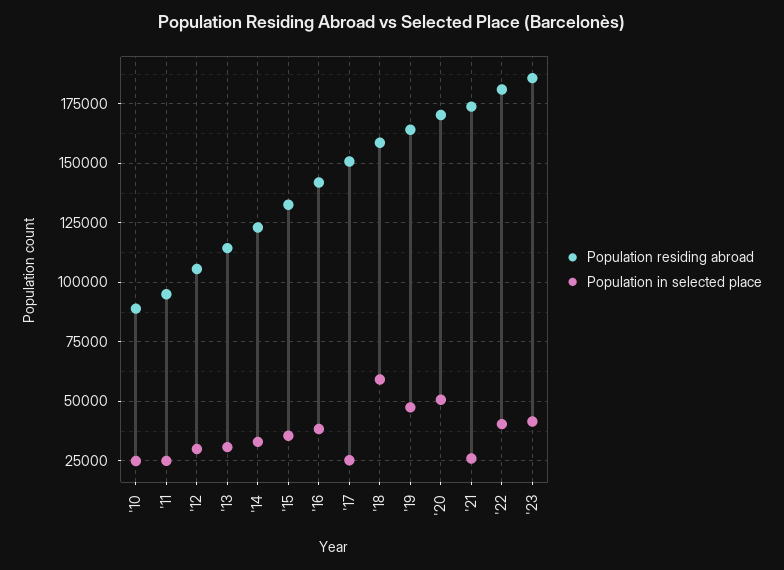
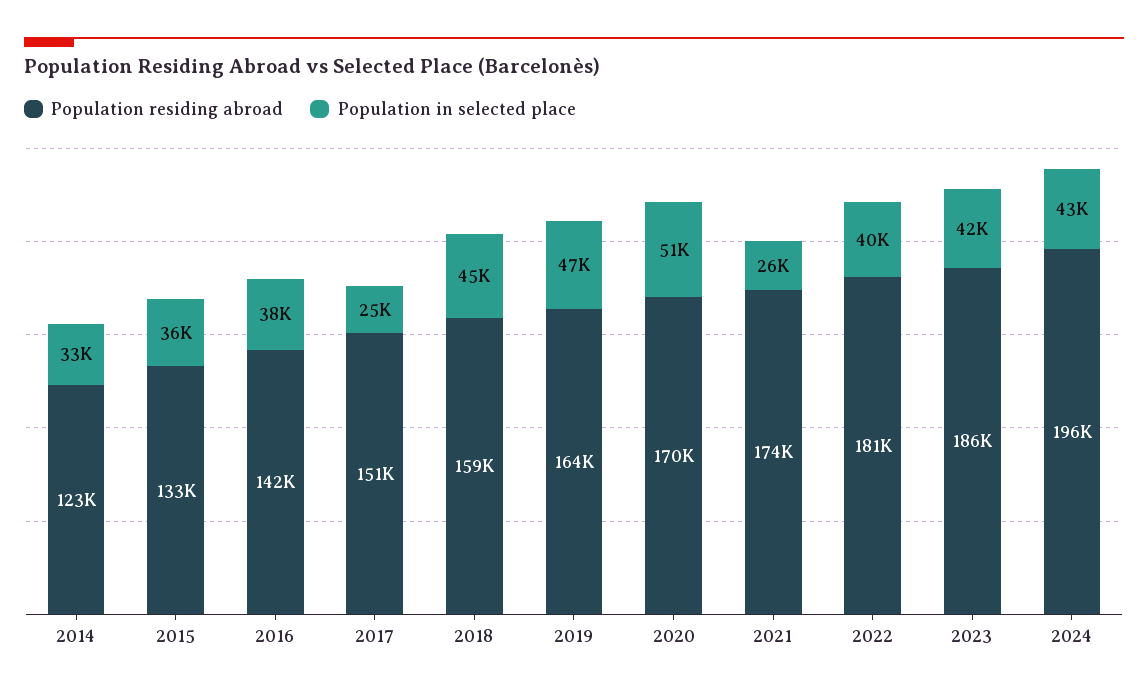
Population residing abroad, '10: 90000 -> none
Population in selected place, '10: 25000 -> none
Population residing abroad, '11: 95000 -> none
Population in selected place, '11: 25000 -> none
Population residing abroad, '12: 105000 -> none
Population in selected place, '12: 30000 -> none
Population residing abroad, '13: 115000 -> none
Population in selected place, '13: 30000 -> none
Population in selected place, '18: 60000 -> 45000
Population residing abroad, 2024: none -> 196000
Population in selected place, 2024: none -> 43000

